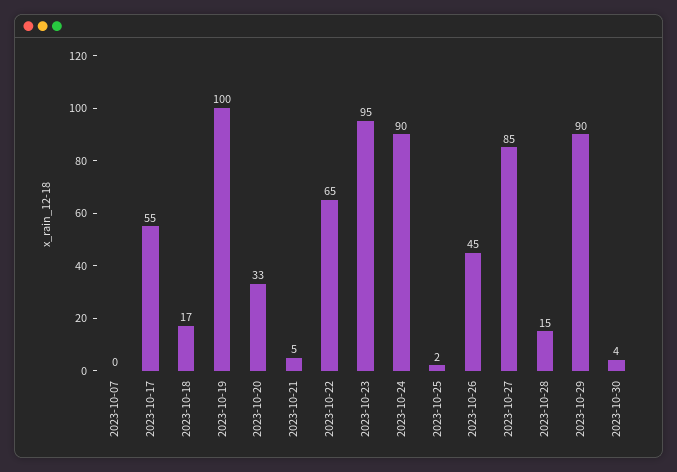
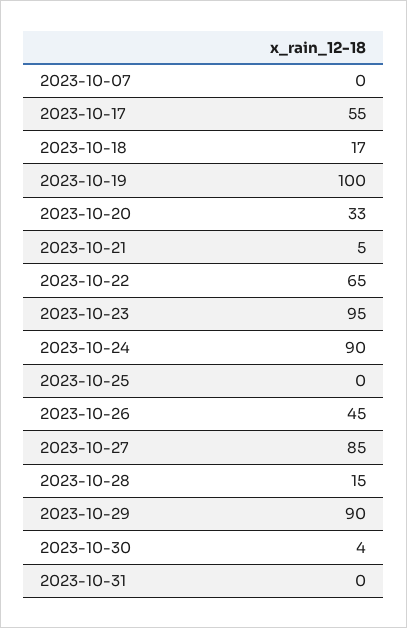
2023-10-25: 2 -> 0
2023-10-31: none -> 0

